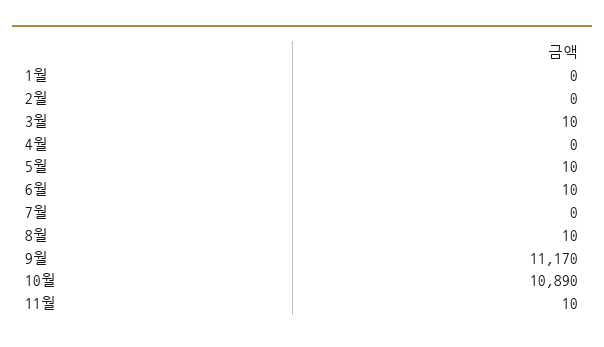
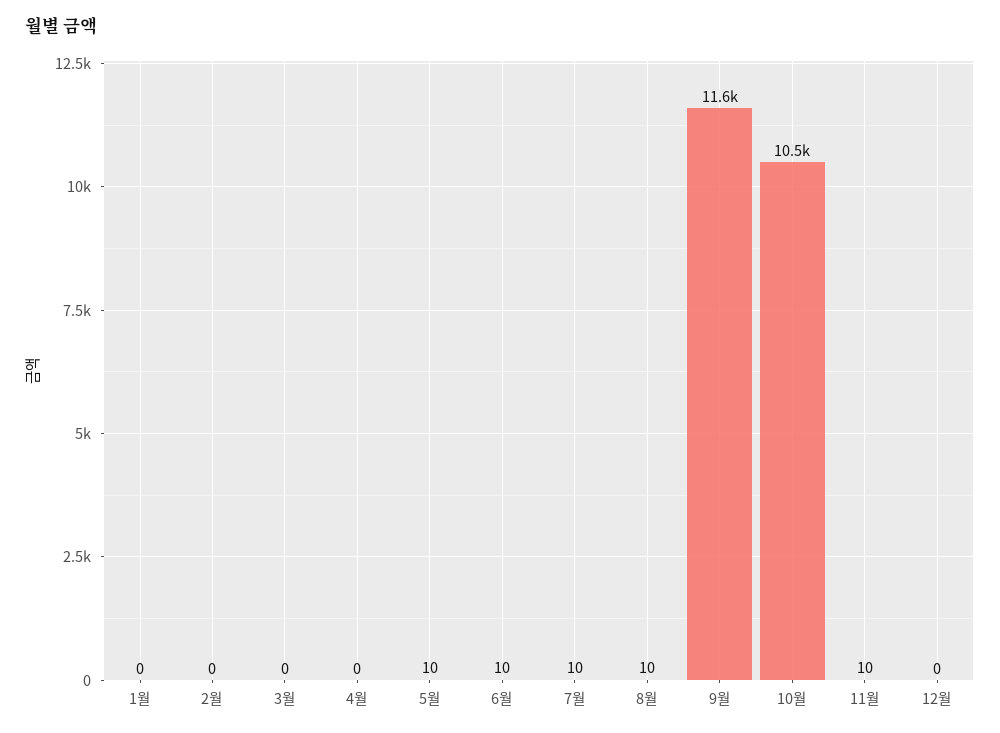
3월: 10 -> 0
7월: 0 -> 10
9월: 11170 -> 11600
10월: 10890 -> 10500
12월: none -> 0

